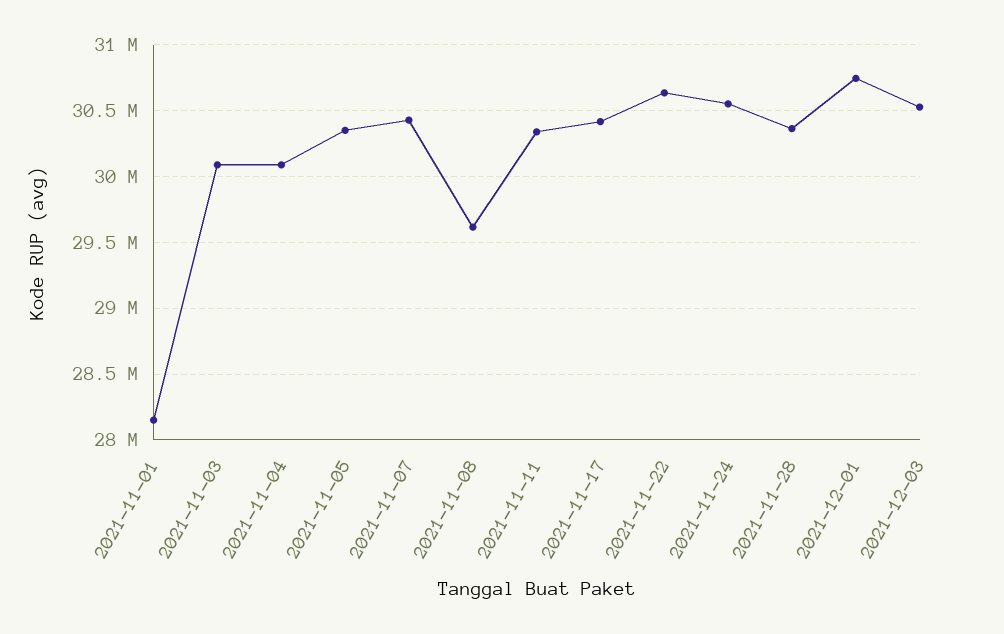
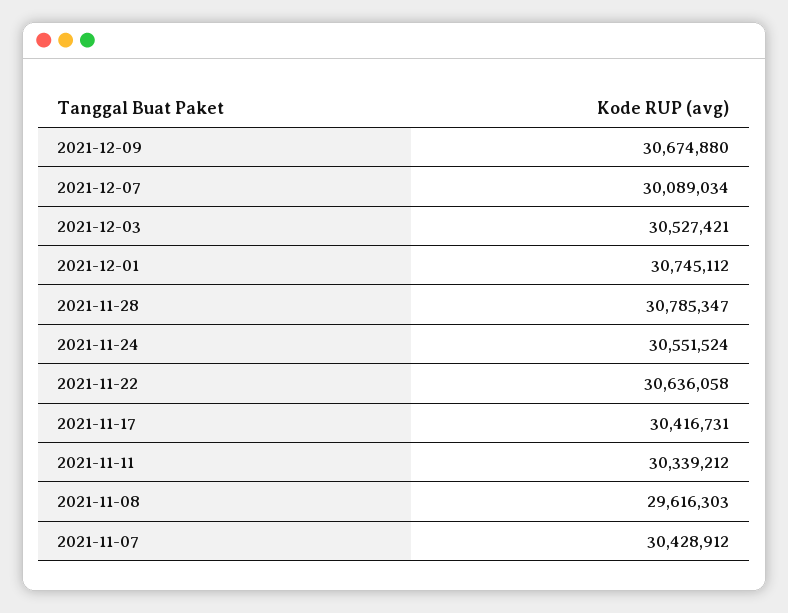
2021-11-01: 28150000 -> none
2021-11-03: 30100000 -> none
2021-11-04: 30100000 -> none
2021-11-05: 30350000 -> none
2021-11-28: 30350000 -> 30785347
2021-12-09: none -> 30674880
2021-12-07: none -> 30089034

